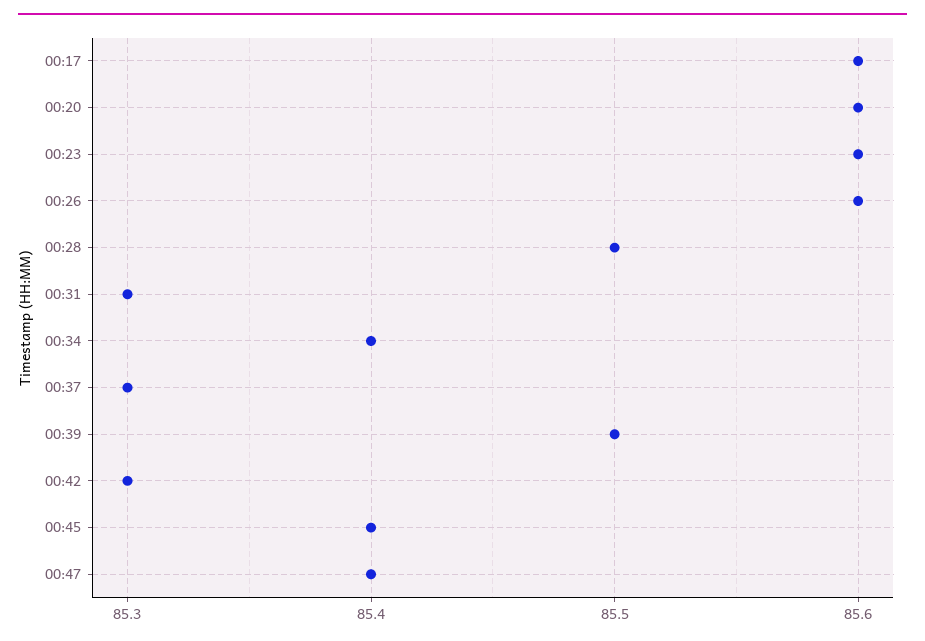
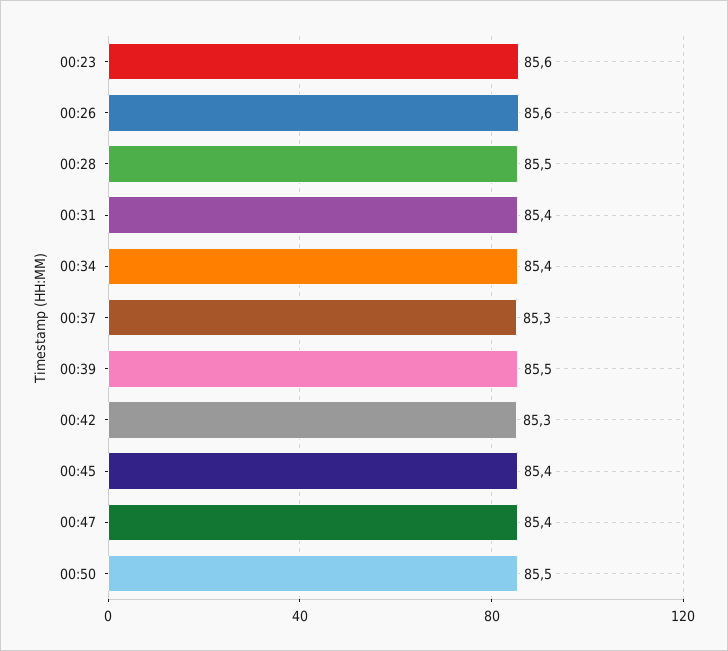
00:17: 85.6 -> none
00:20: 85.6 -> none
00:31: 85.3 -> 85.4
00:50: none -> 85.5

